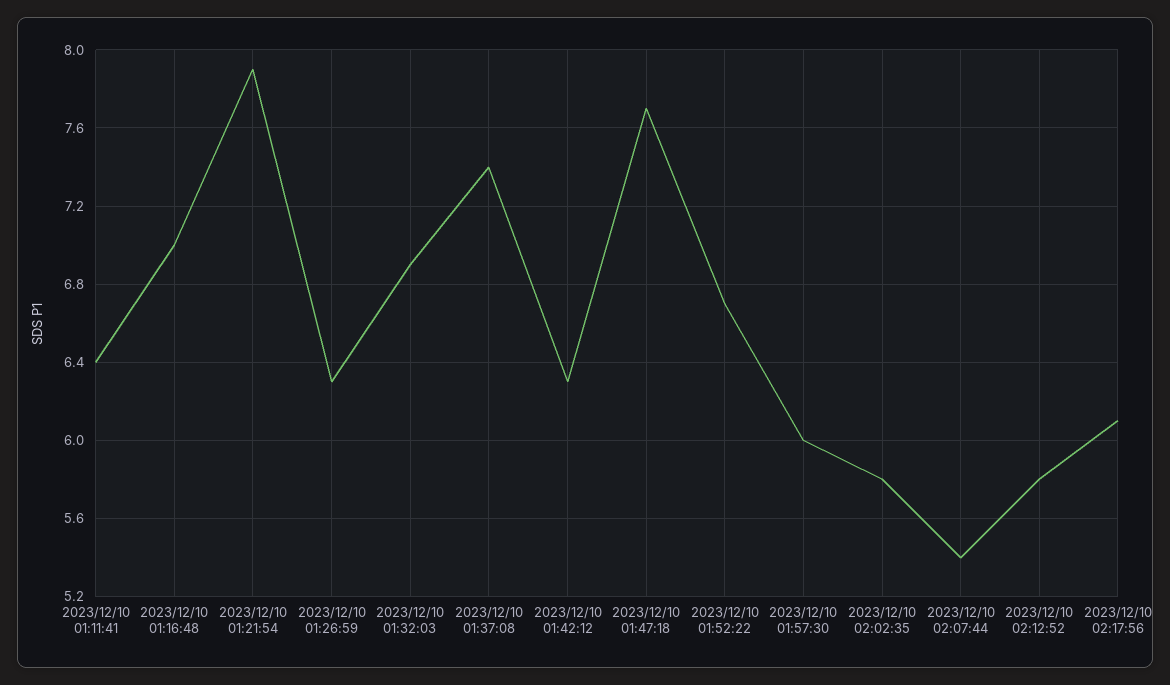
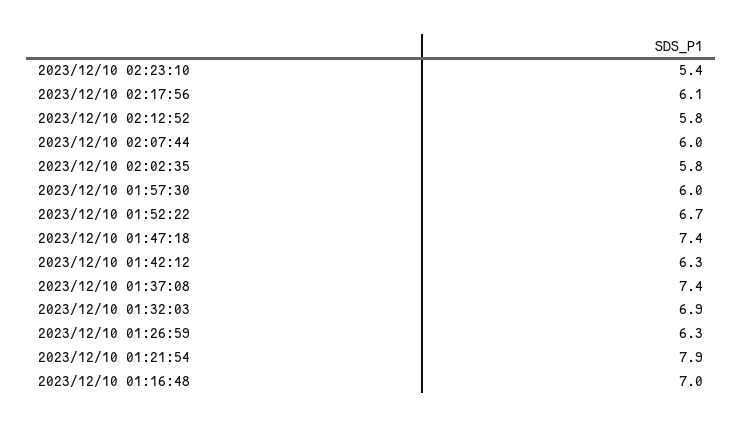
2023/12/10 01:11:41: 6.4 -> none
2023/12/10 01:47:18: 7.7 -> 7.4
2023/12/10 02:07:44: 5.4 -> 6
2023/12/10 02:23:10: none -> 5.4

